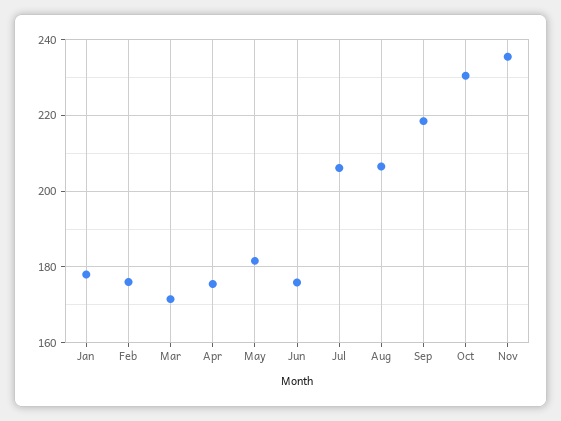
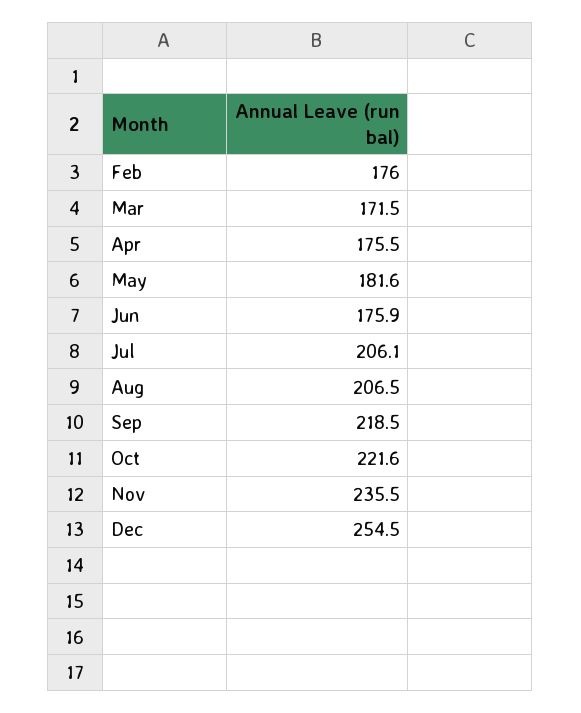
Jan: 178 -> none
Oct: 230 -> 221.6
Dec: none -> 254.5

